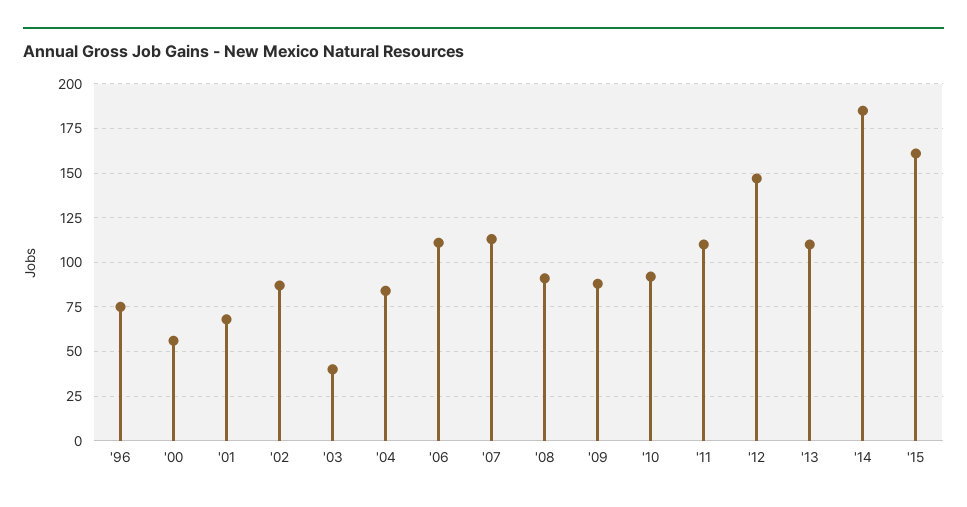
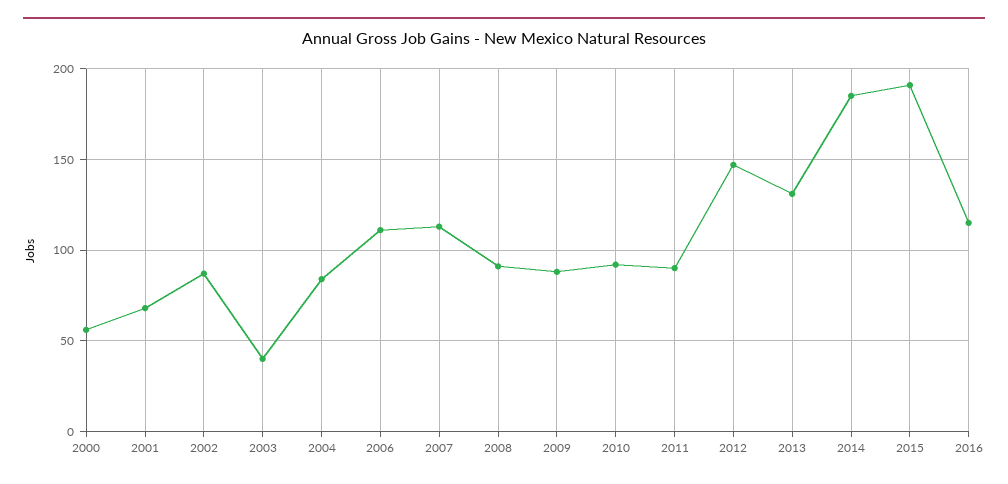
'96: 75 -> none
'11: 110 -> 90
'13: 110 -> 130
'15: 160 -> 190
2016: none -> 115

